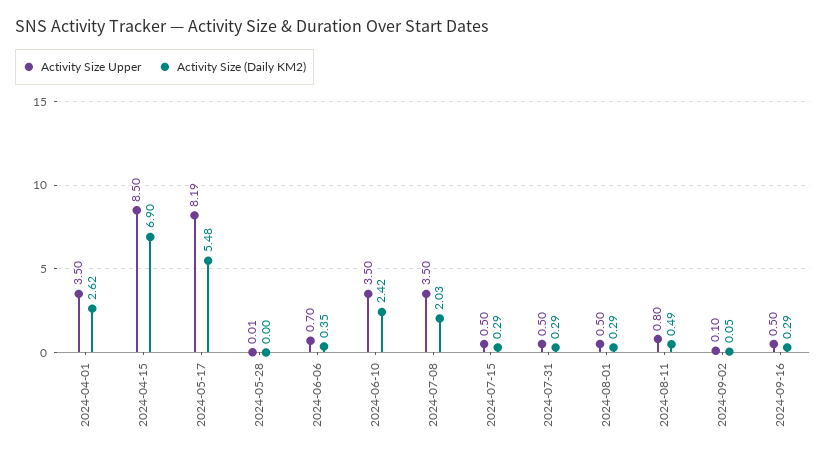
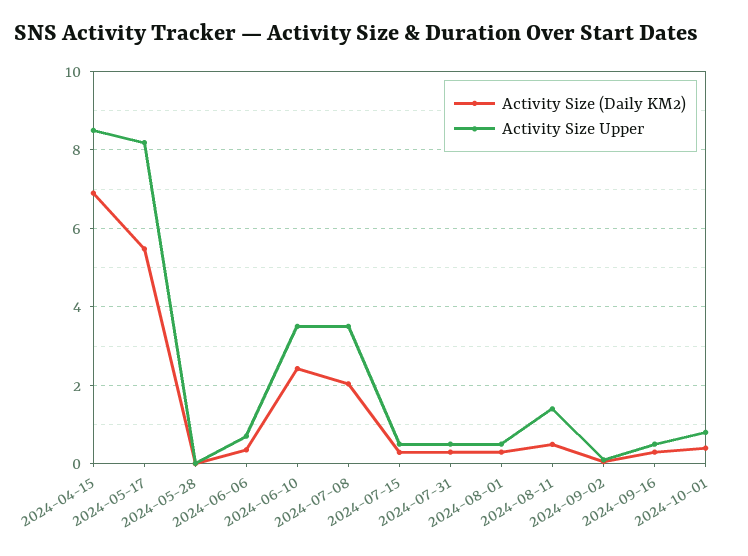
Activity Size Upper, 2024-04-01: 3.5 -> none
Activity Size (Daily KM2), 2024-04-01: 2.62 -> none
Activity Size Upper, 2024-08-11: 0.8 -> 1.4
Activity Size (Daily KM2), 2024-10-01: none -> 0.4
Activity Size Upper, 2024-10-01: none -> 0.8

